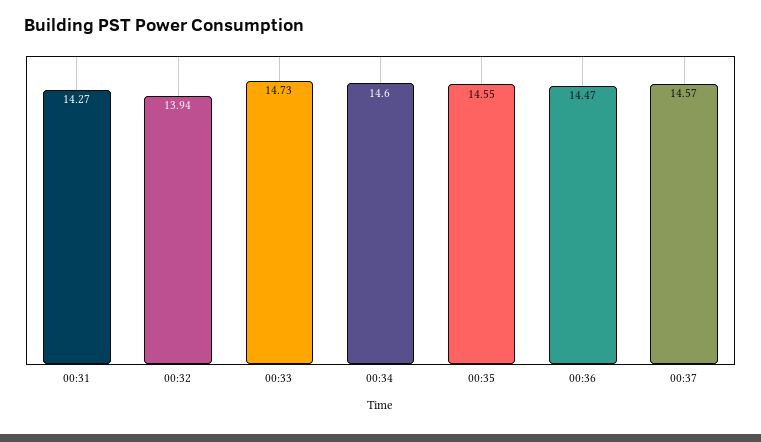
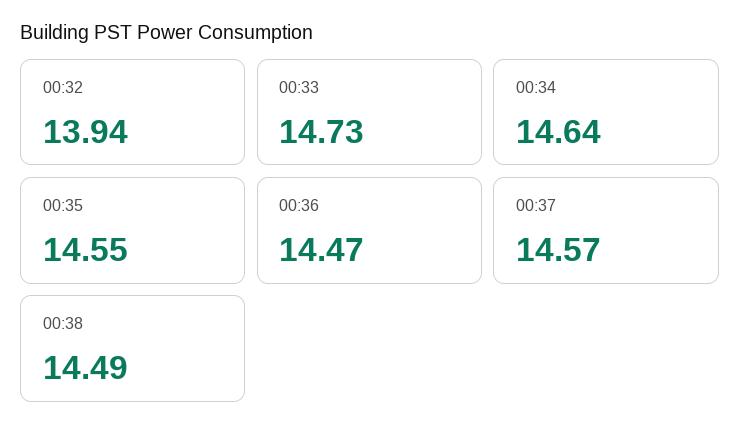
00:31: 14.27 -> none
00:34: 14.6 -> 14.64
00:38: none -> 14.49

